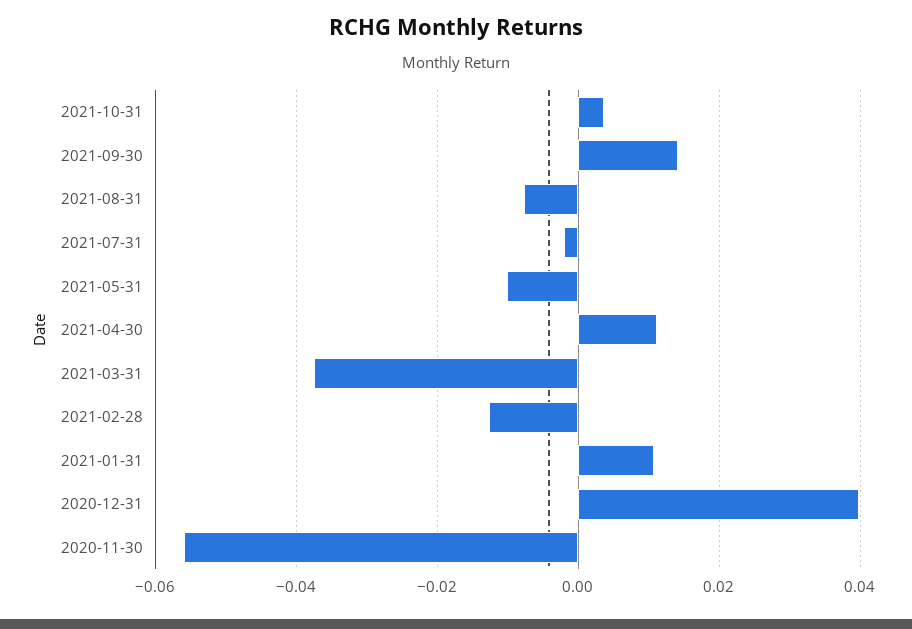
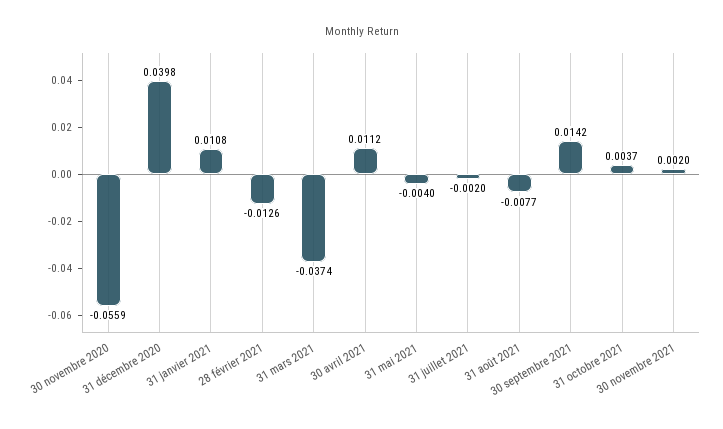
2021-05-31: -0.01 -> -0.004
30 novembre 2021: none -> 0.002

